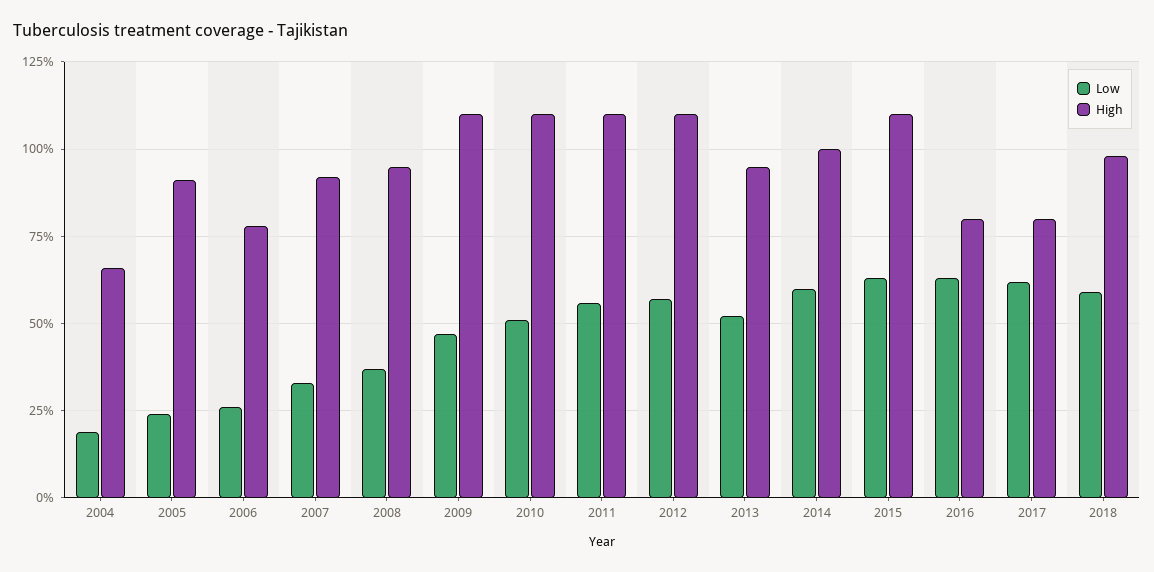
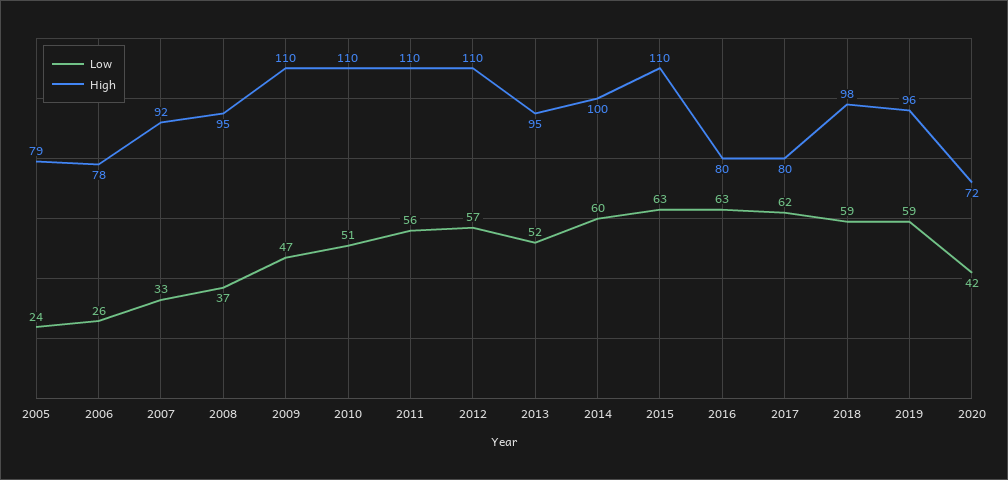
Low, 2004: 20 -> none
High, 2004: 65 -> none
High, 2005: 90 -> 79
Low, 2019: none -> 59
High, 2019: none -> 96
Low, 2020: none -> 42
High, 2020: none -> 72

